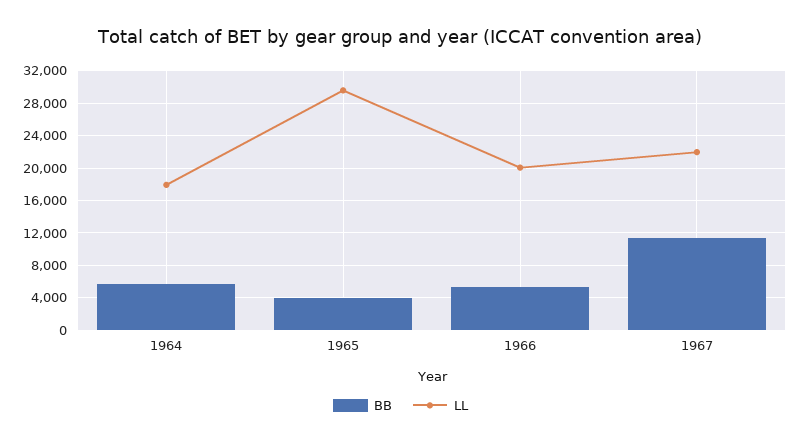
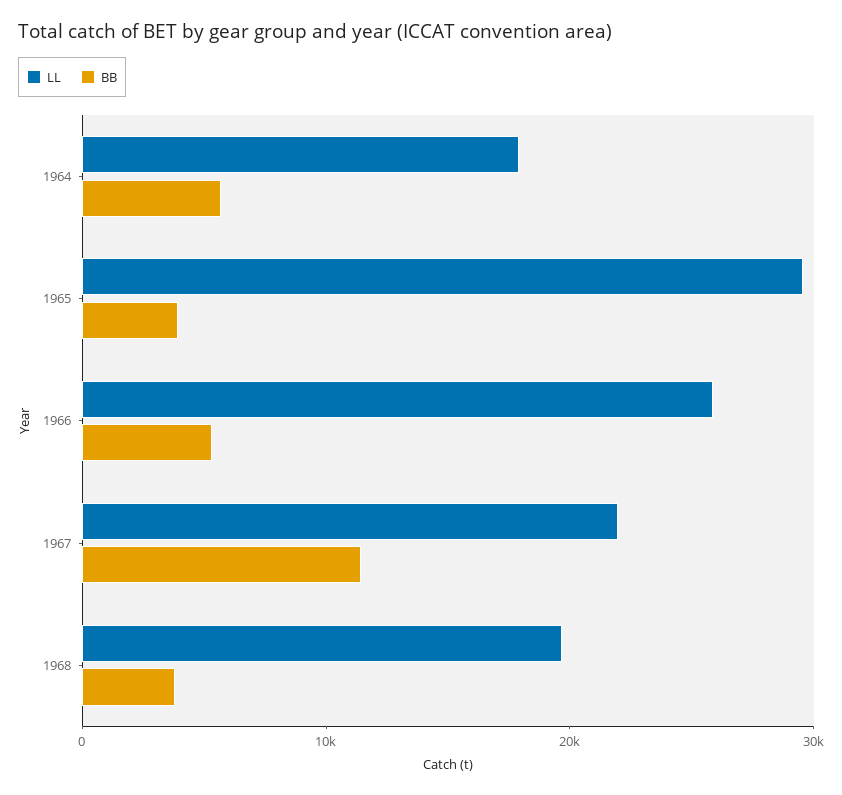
LL, 1966: 20000 -> 26000
LL, 1968: none -> 20000
BB, 1968: none -> 4000

